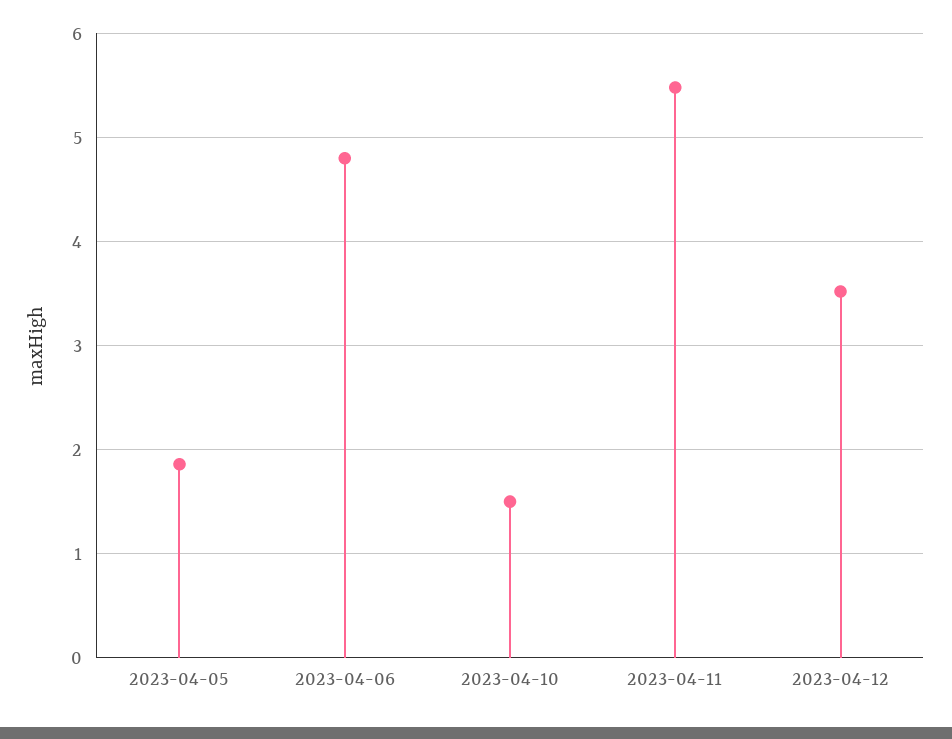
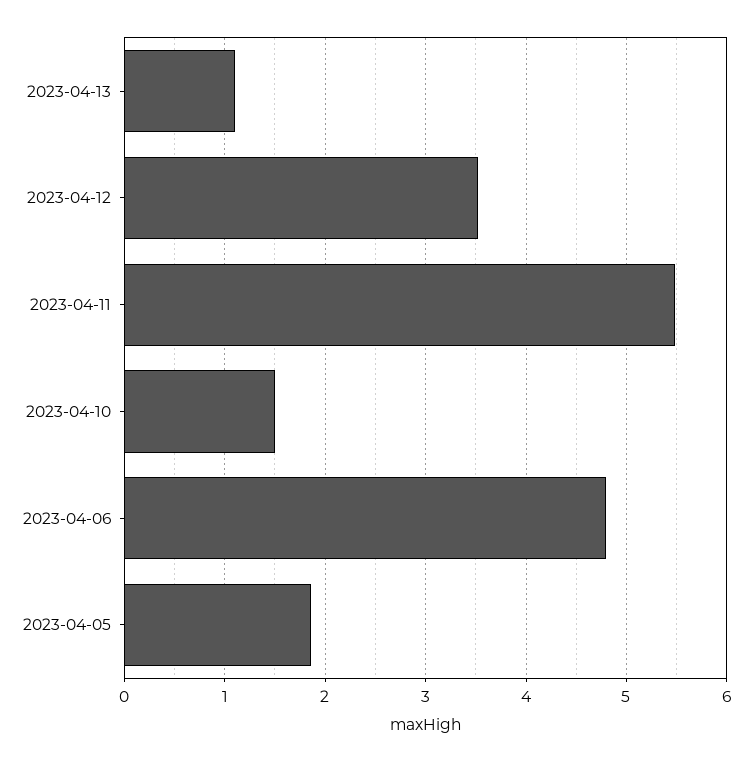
2023-04-13: none -> 1.1

